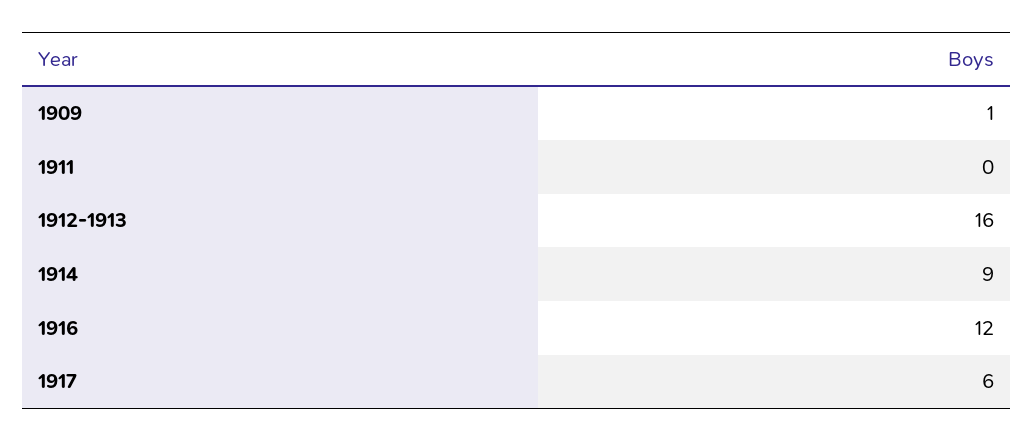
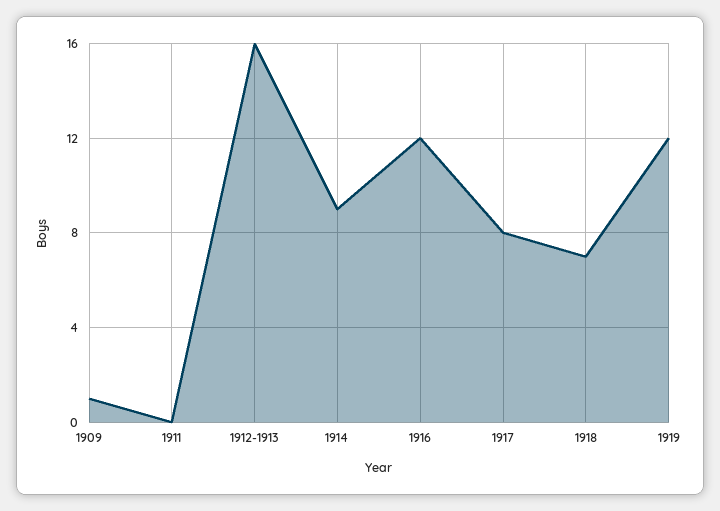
1917: 6 -> 8
1918: none -> 7
1919: none -> 12

